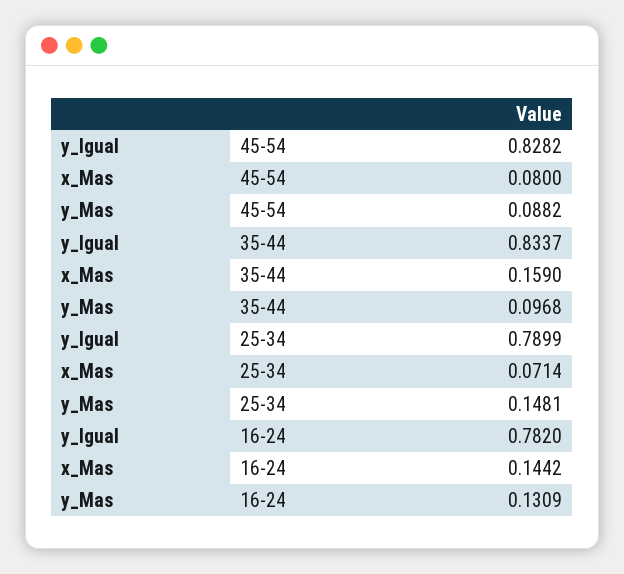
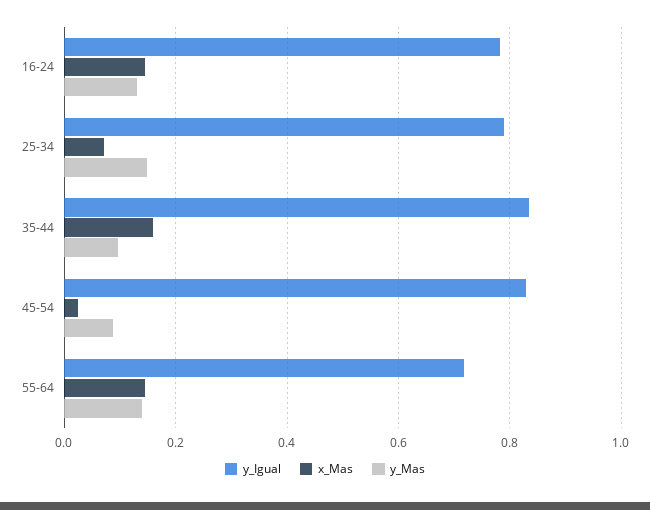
x_Mas, 45-54: 0.08 -> 0.02
y_Igual, 55-64: none -> 0.72
x_Mas, 55-64: none -> 0.14
y_Mas, 55-64: none -> 0.14

